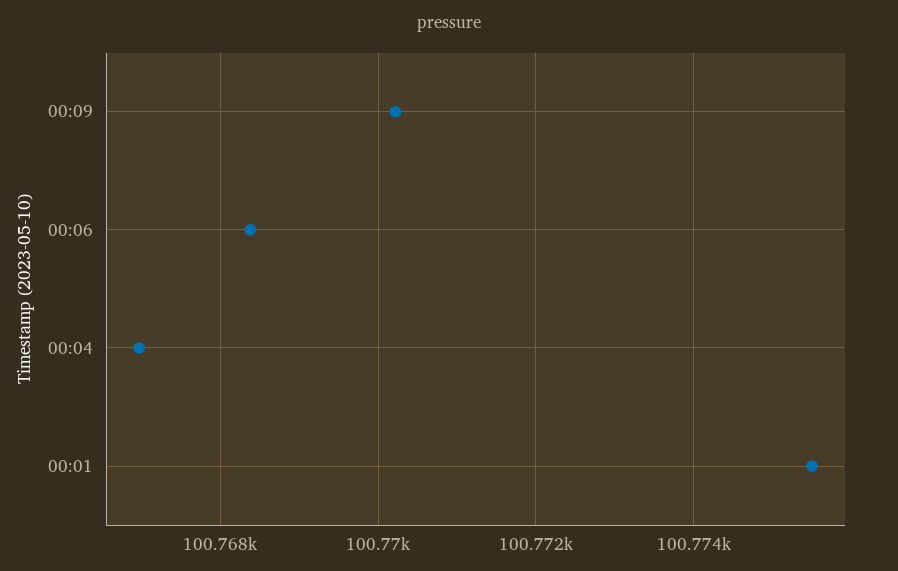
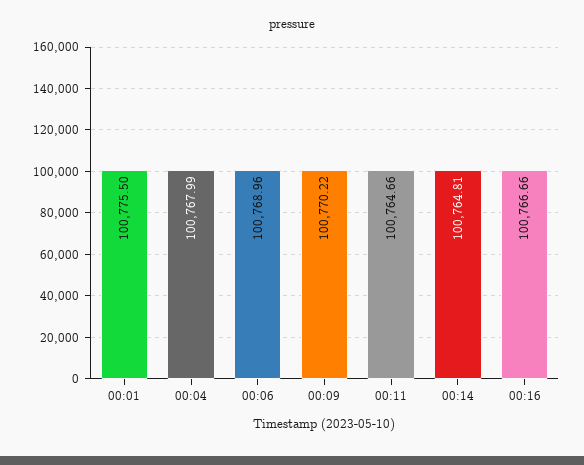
00:06: 100768.4 -> 100768.96
00:04: 100767 -> 100767.99
00:11: none -> 100764.66
00:14: none -> 100764.81
00:16: none -> 100766.66

